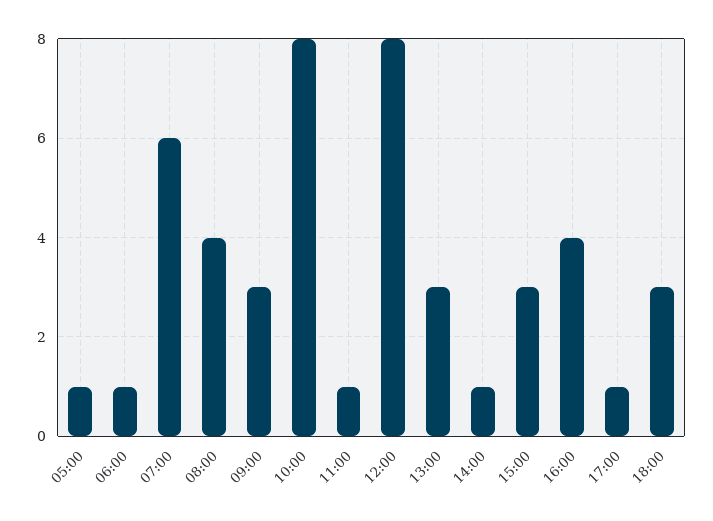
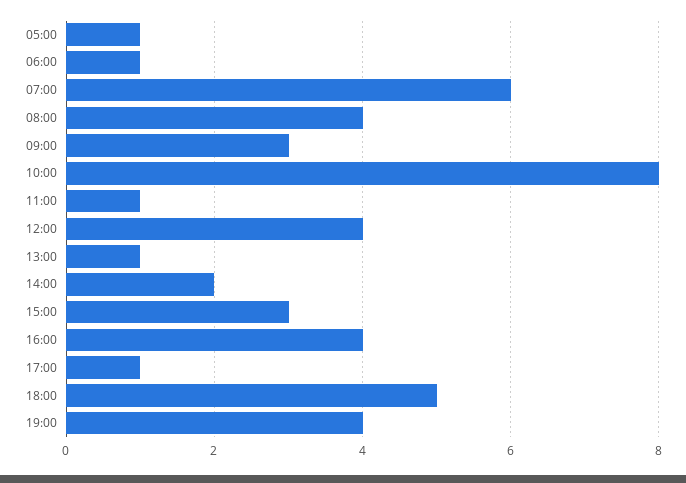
12:00: 8 -> 4
13:00: 3 -> 1
14:00: 1 -> 2
18:00: 3 -> 5
19:00: none -> 4

